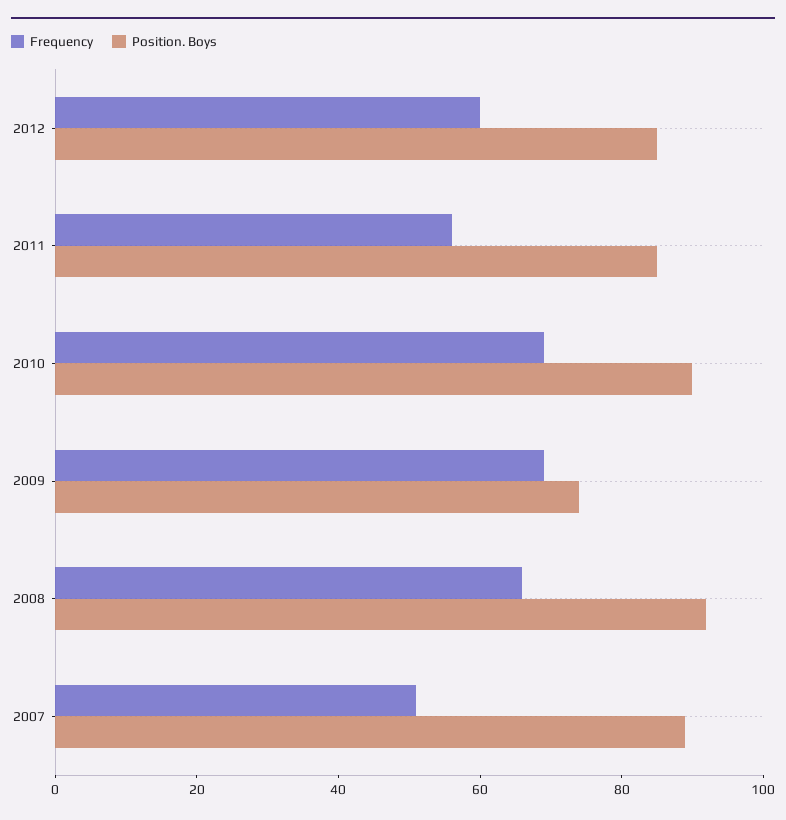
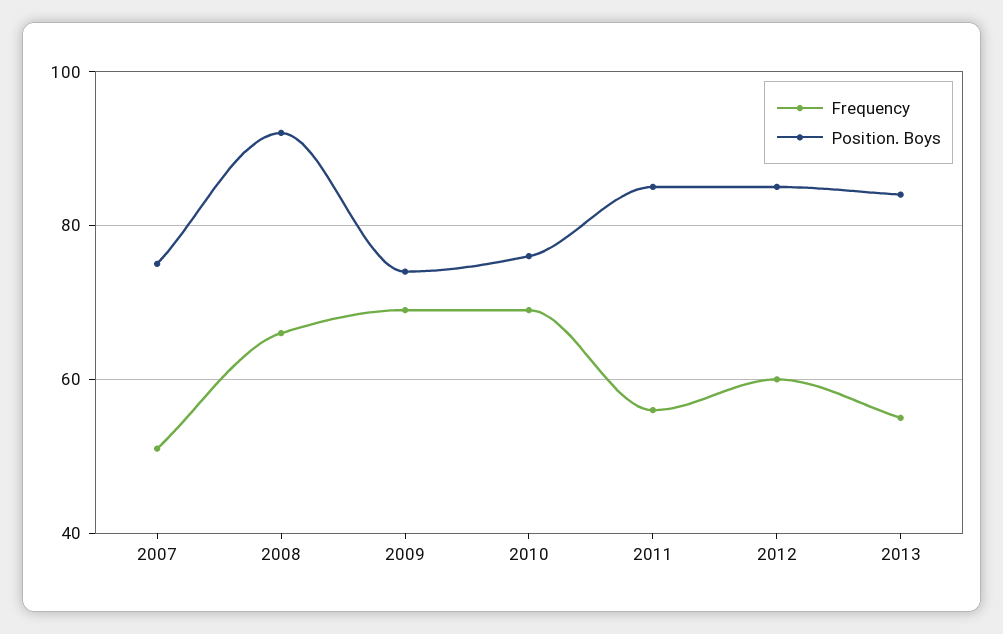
Position. Boys, 2010: 90 -> 75
Position. Boys, 2007: 90 -> 75
Frequency, 2013: none -> 55
Position. Boys, 2013: none -> 85

